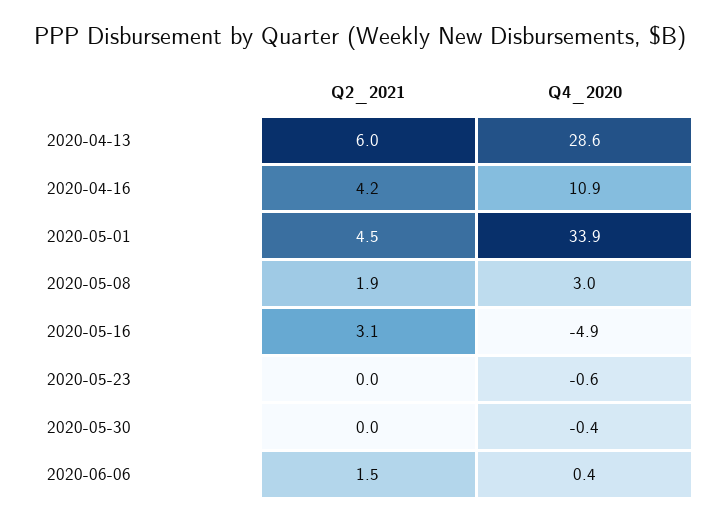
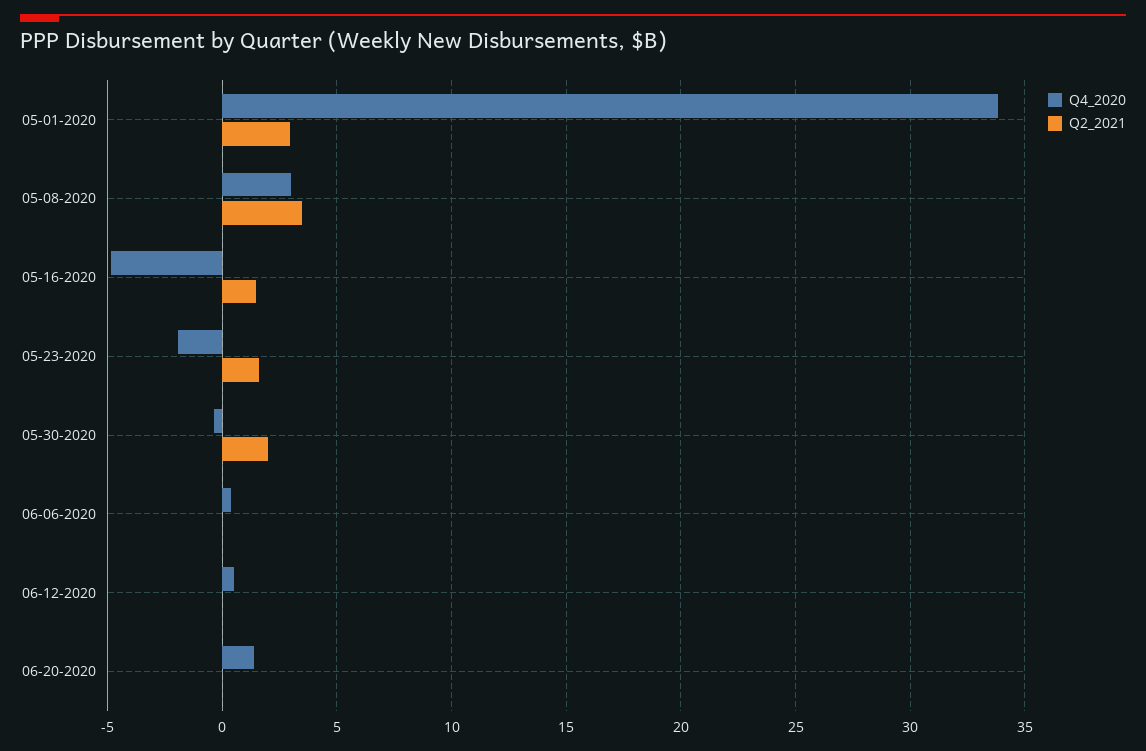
Q2_2021, 2020-04-13: 6 -> none
Q4_2020, 2020-04-13: 28.6 -> none
Q2_2021, 2020-04-16: 4.2 -> none
Q4_2020, 2020-04-16: 10.9 -> none
Q2_2021, 2020-05-01: 4.5 -> 3
Q2_2021, 2020-05-08: 1.9 -> 3.5
Q2_2021, 2020-05-16: 3.1 -> 1.5
Q2_2021, 2020-05-23: 0 -> 1.5
Q4_2020, 2020-05-23: -0.6 -> -2
Q2_2021, 2020-05-30: 0 -> 2
Q2_2021, 2020-06-06: 1.5 -> 0
Q4_2020, 06-12-2020: none -> 0.5
Q2_2021, 06-12-2020: none -> 0
Q4_2020, 06-20-2020: none -> 1.5
Q2_2021, 06-20-2020: none -> 0

